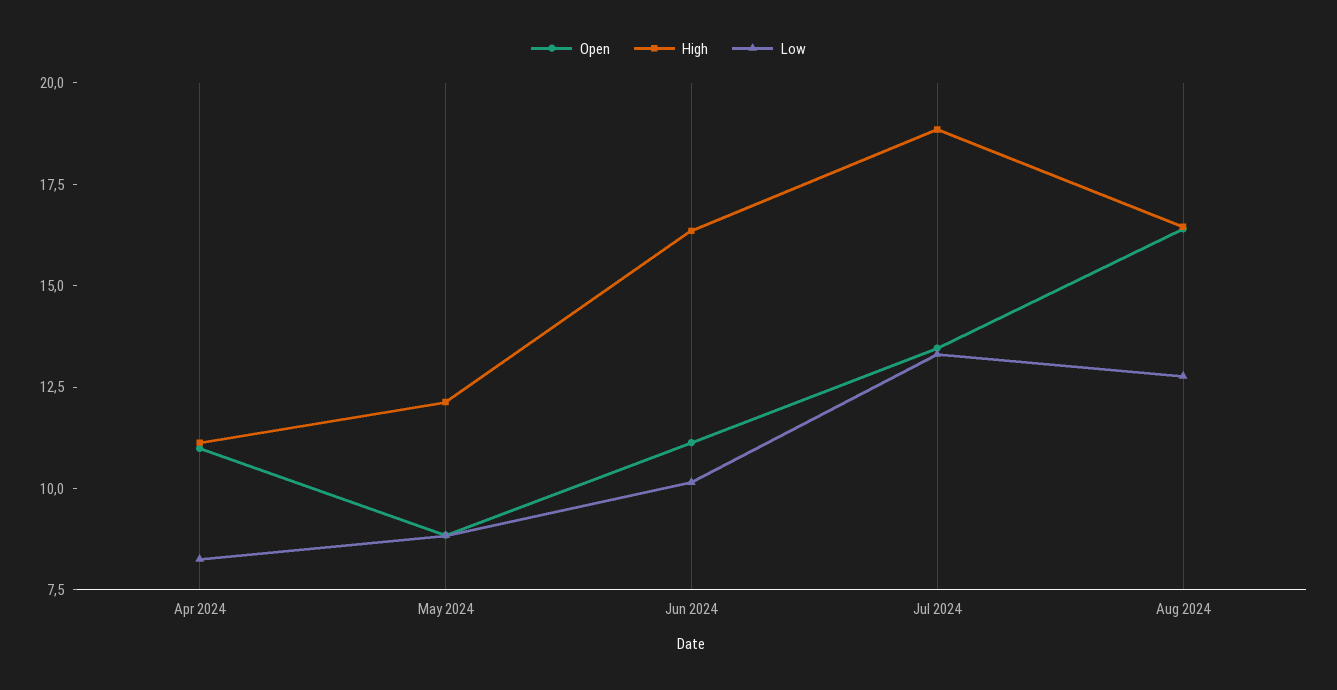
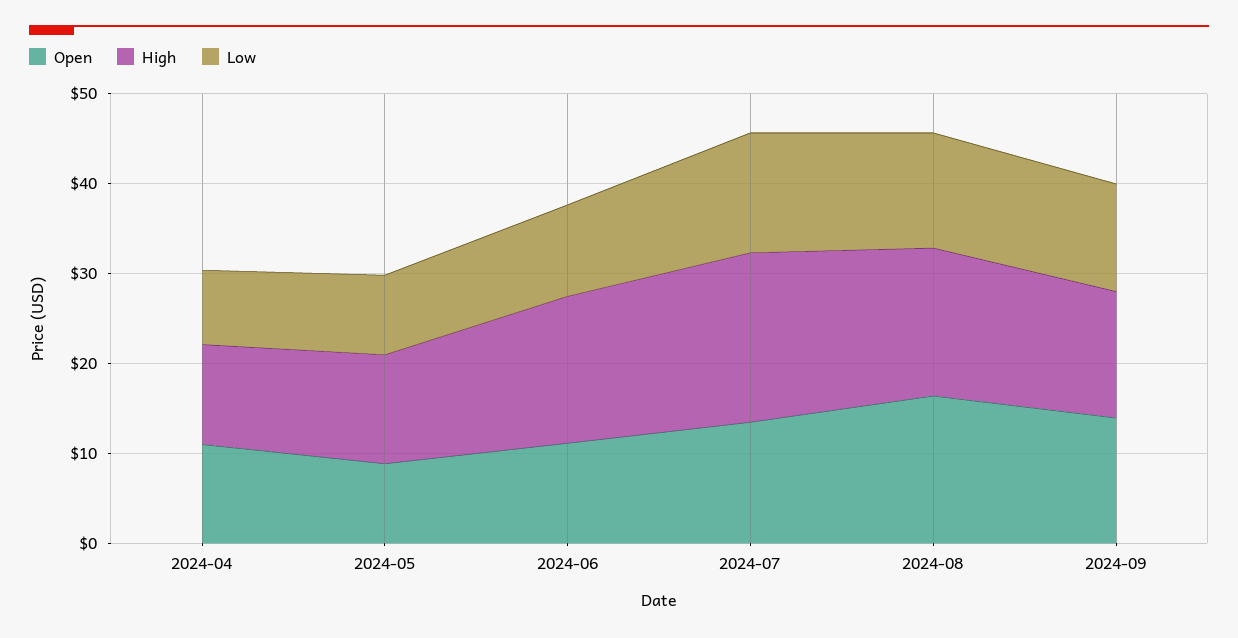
Open, 2024-09: none -> 14
High, 2024-09: none -> 14
Low, 2024-09: none -> 12

